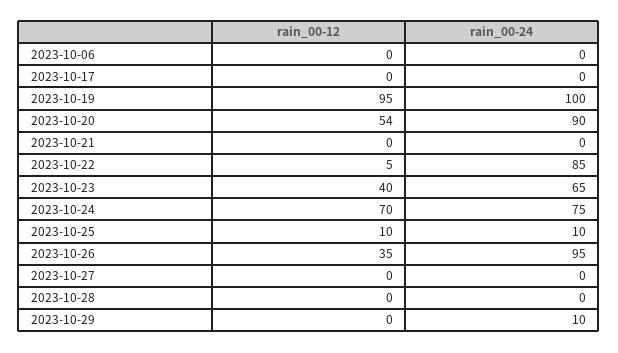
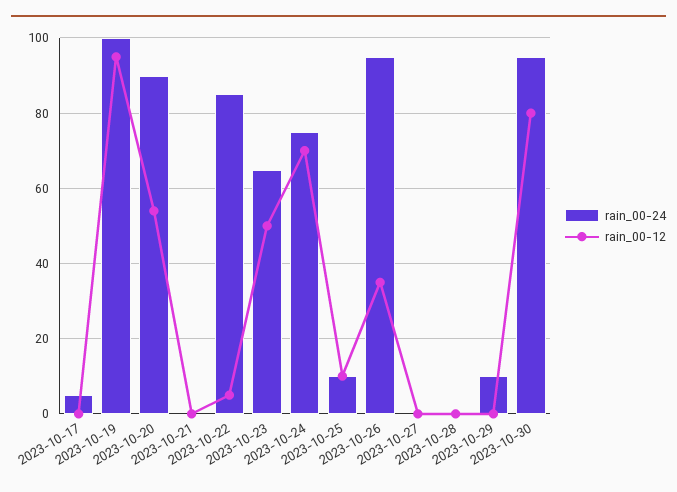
rain_00-12, 2023-10-06: 0 -> none
rain_00-24, 2023-10-06: 0 -> none
rain_00-24, 2023-10-17: 0 -> 5
rain_00-12, 2023-10-23: 40 -> 50
rain_00-24, 2023-10-30: none -> 95
rain_00-12, 2023-10-30: none -> 80

